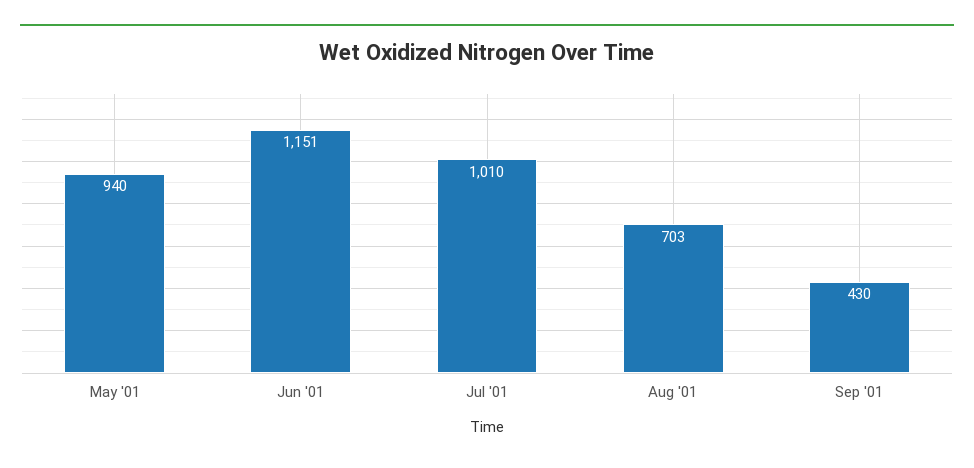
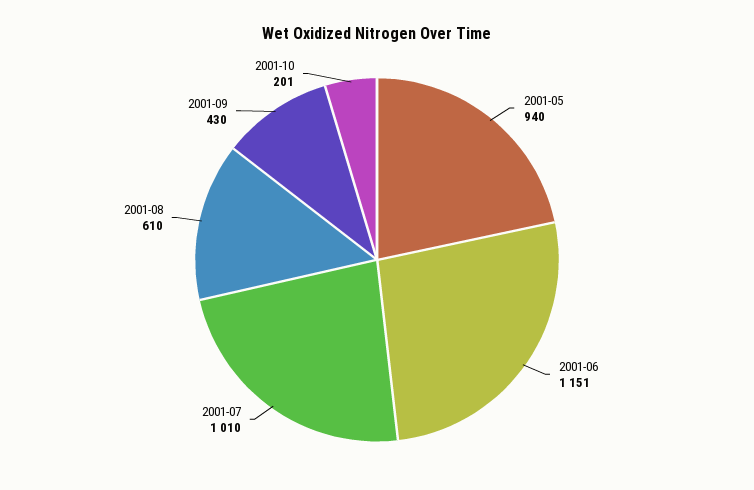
Aug '01: 703 -> 610
2001-10: none -> 201

